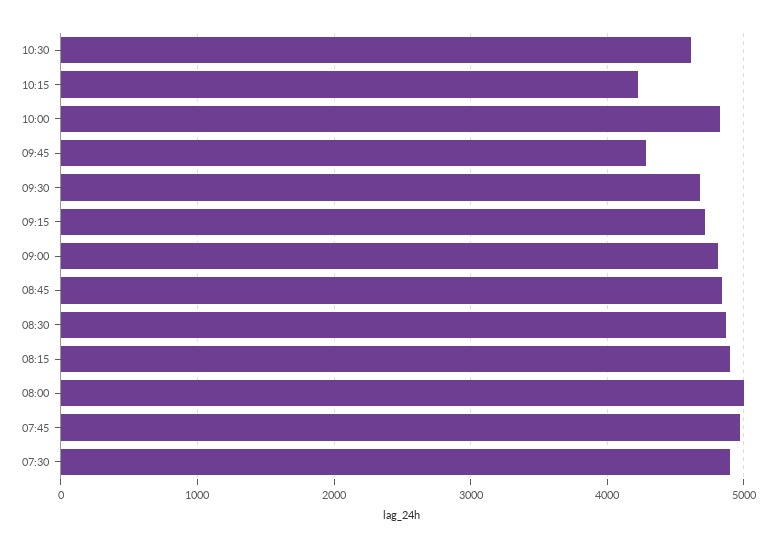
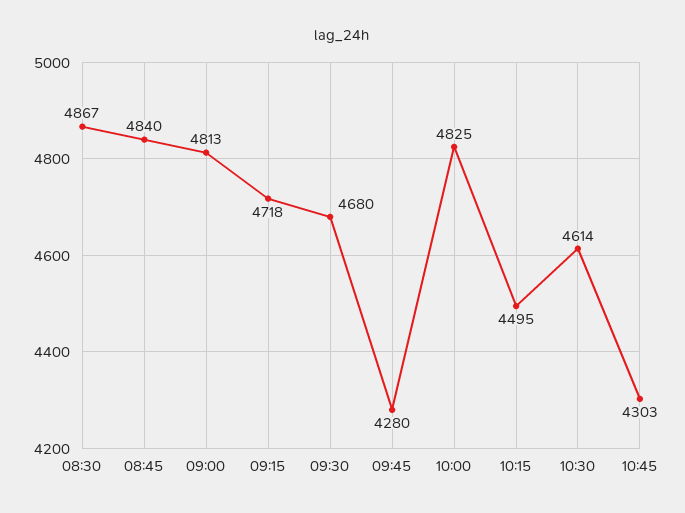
10:15: 4200 -> 4495
08:15: 4900 -> none
08:00: 5000 -> none
07:45: 5000 -> none
07:30: 4900 -> none
10:45: none -> 4303

